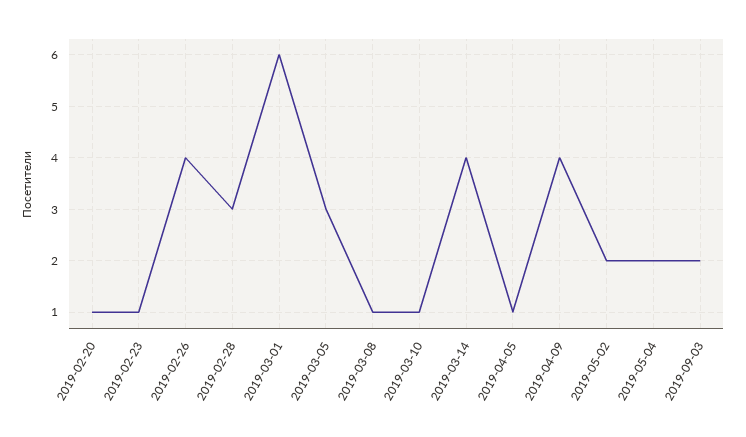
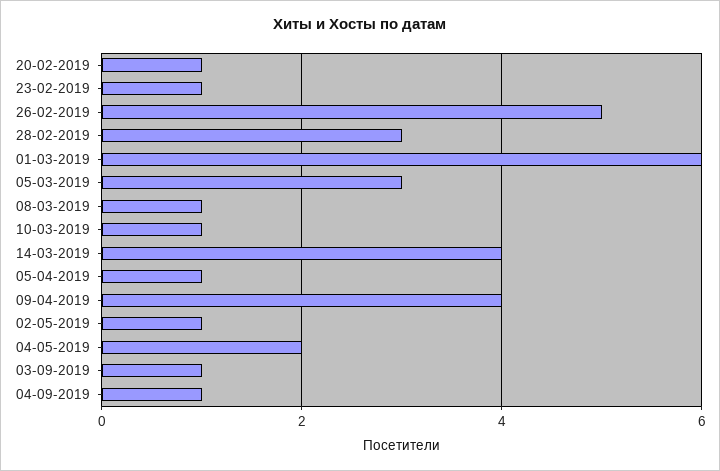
2019-02-26: 4 -> 5
2019-05-02: 2 -> 1
2019-09-03: 2 -> 1
04-09-2019: none -> 1

